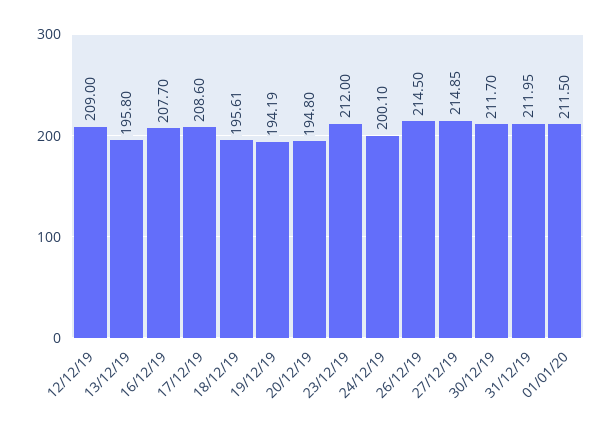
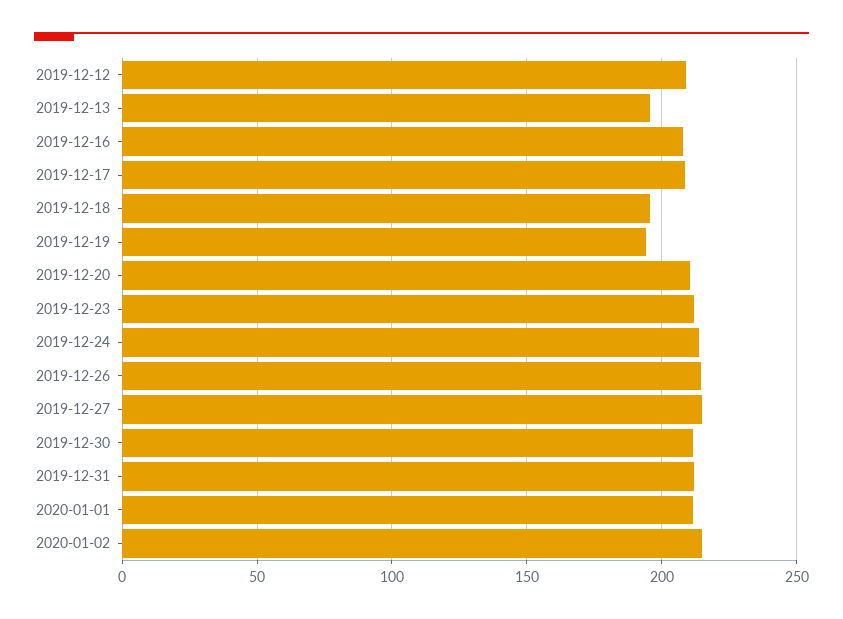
20/12/19: 194.8 -> 210
24/12/19: 200.1 -> 215
2020-01-02: none -> 215

